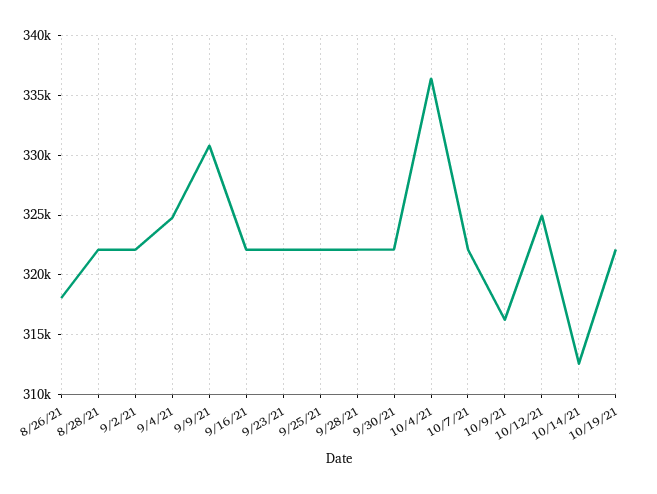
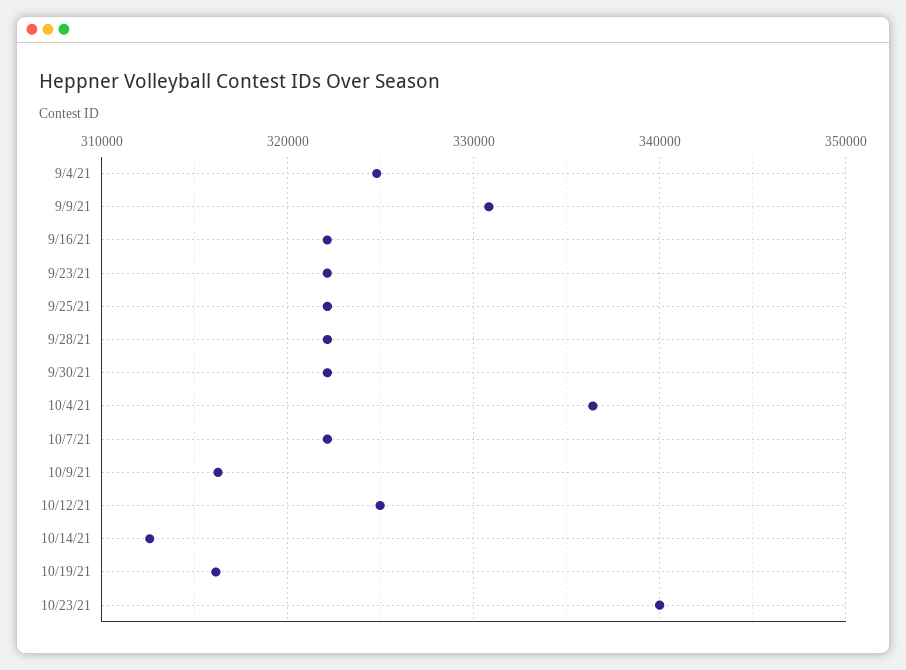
8/26/21: 318000 -> none
8/28/21: 322000 -> none
9/2/21: 322000 -> none
10/19/21: 322000 -> 316000
10/23/21: none -> 340000

